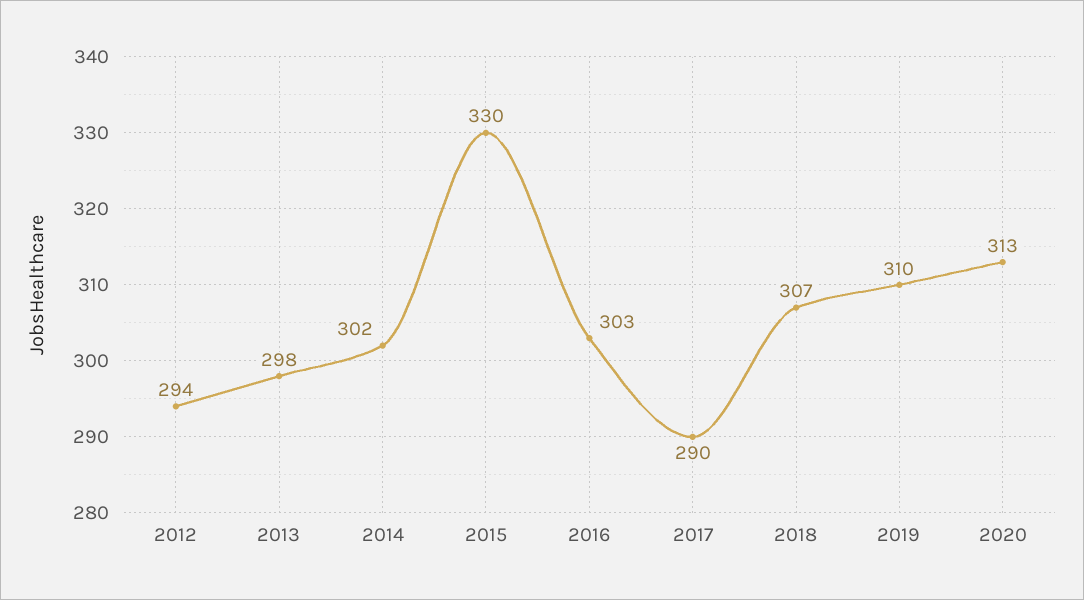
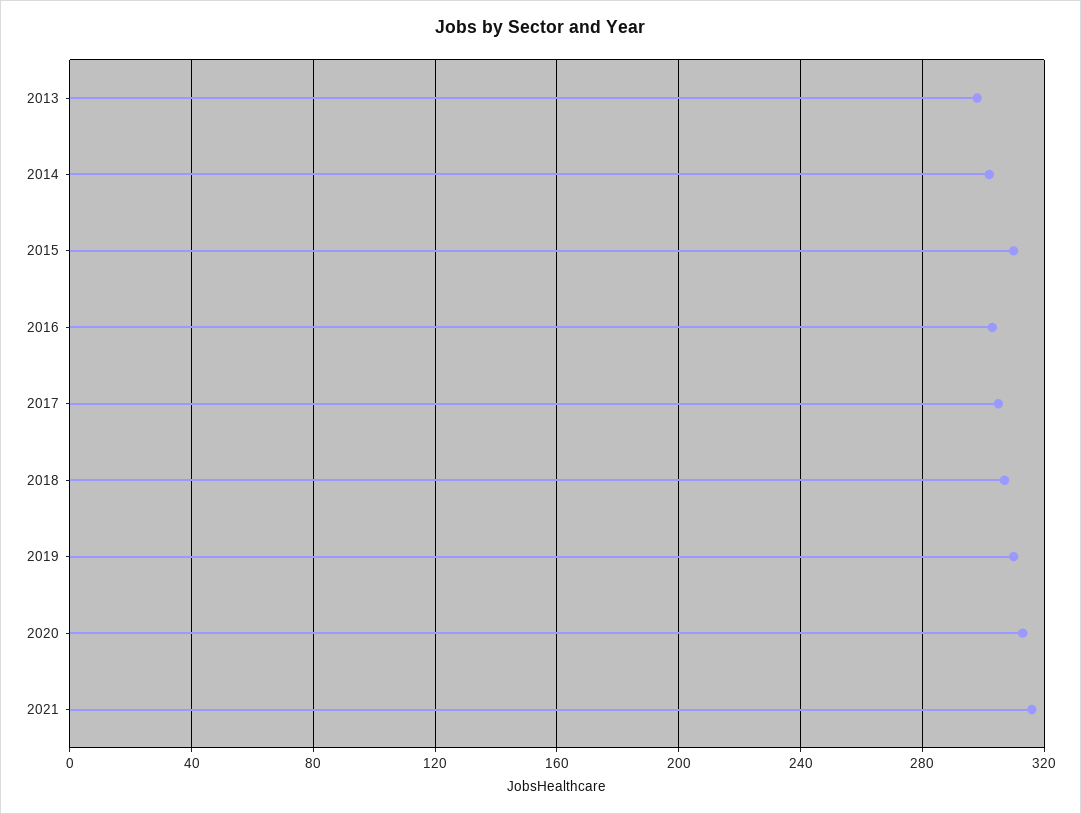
2012: 294 -> none
2015: 330 -> 310
2017: 290 -> 305
2021: none -> 315

